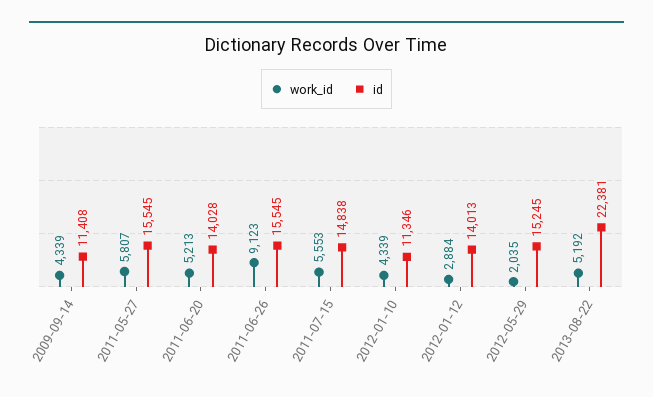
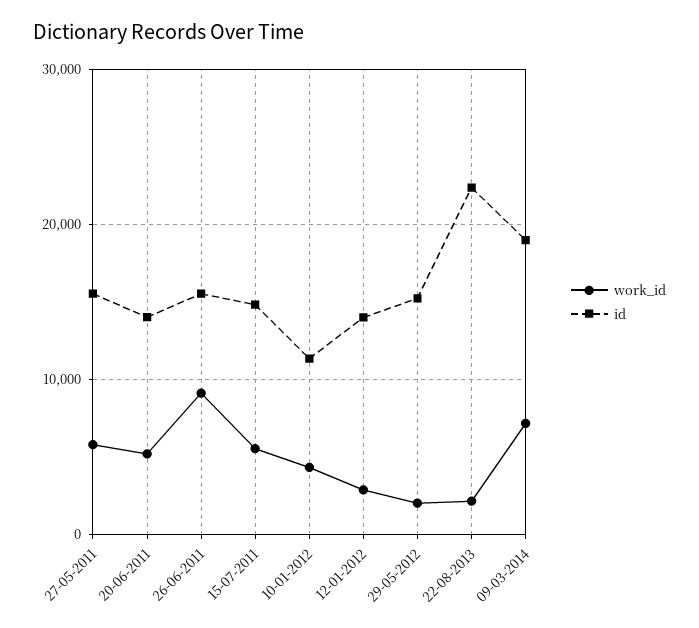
work_id, 2009-09-14: 4339 -> none
id, 2009-09-14: 11408 -> none
work_id, 2013-08-22: 5192 -> 2000
work_id, 09-03-2014: none -> 7000
id, 09-03-2014: none -> 19000

